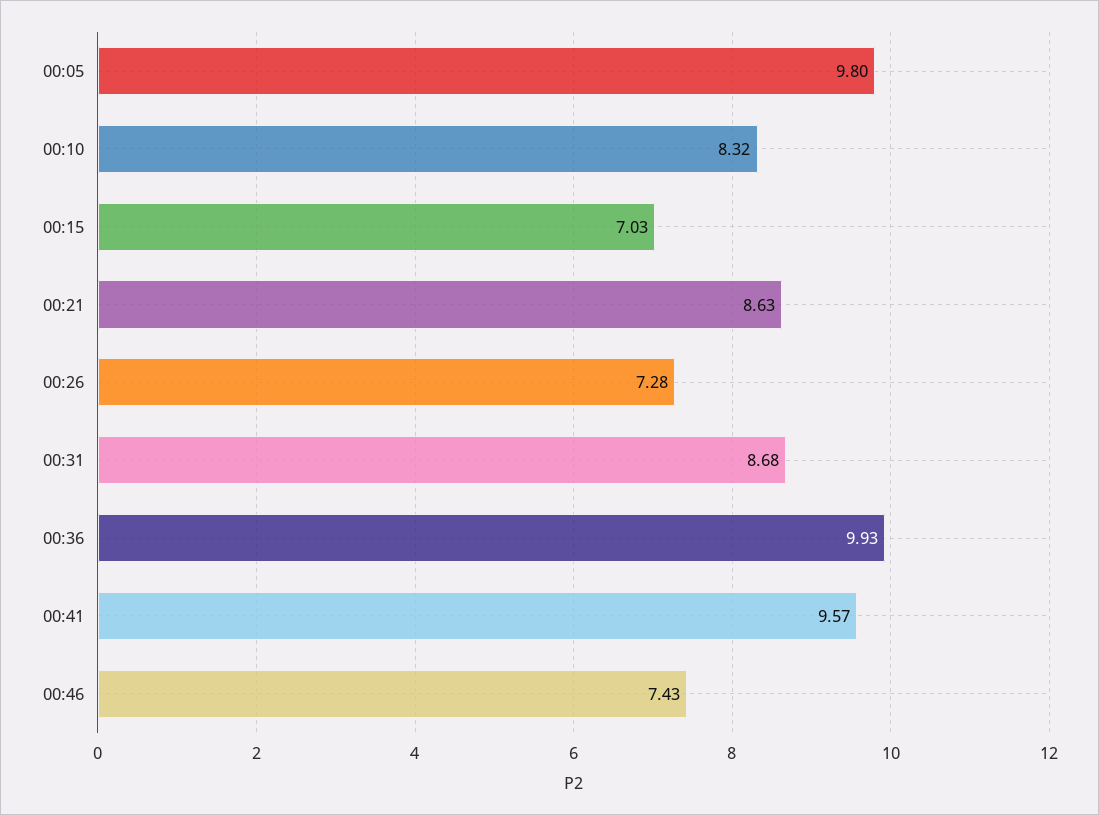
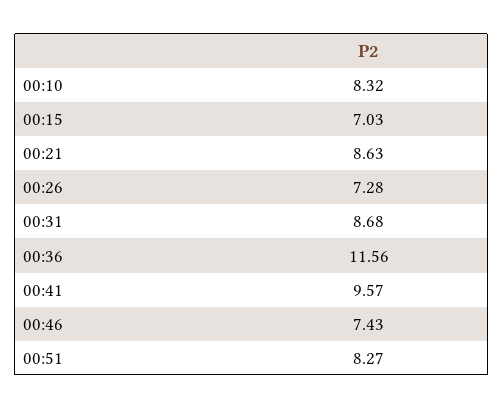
00:05: 9.8 -> none
00:36: 9.93 -> 11.56
00:51: none -> 8.27

